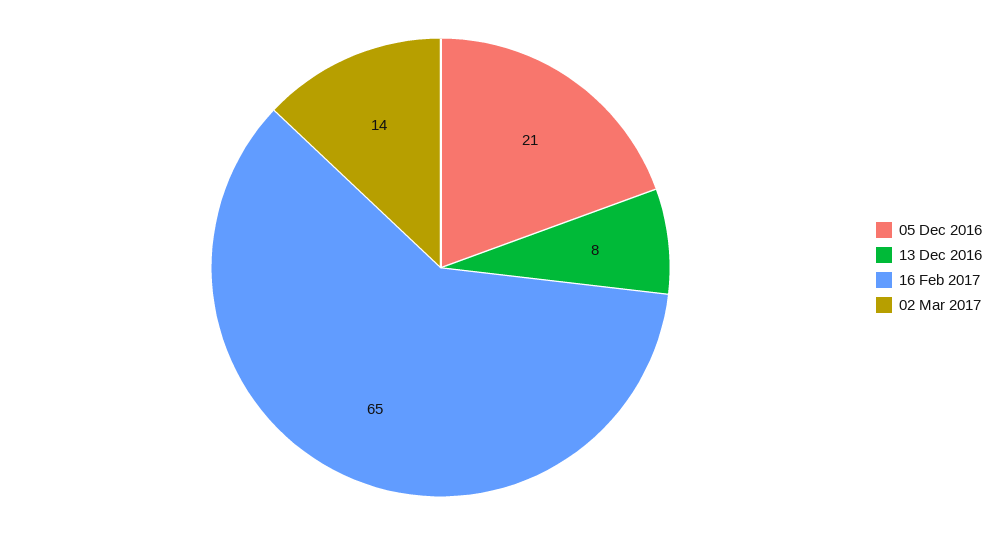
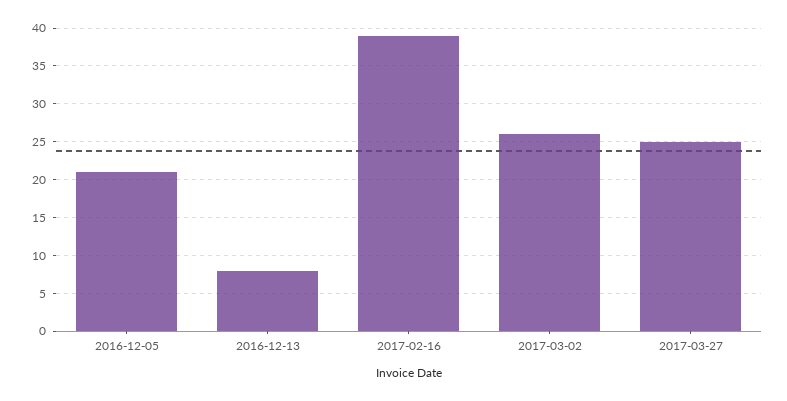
16 Feb 2017: 65 -> 39
02 Mar 2017: 14 -> 26
2017-03-27: none -> 25

